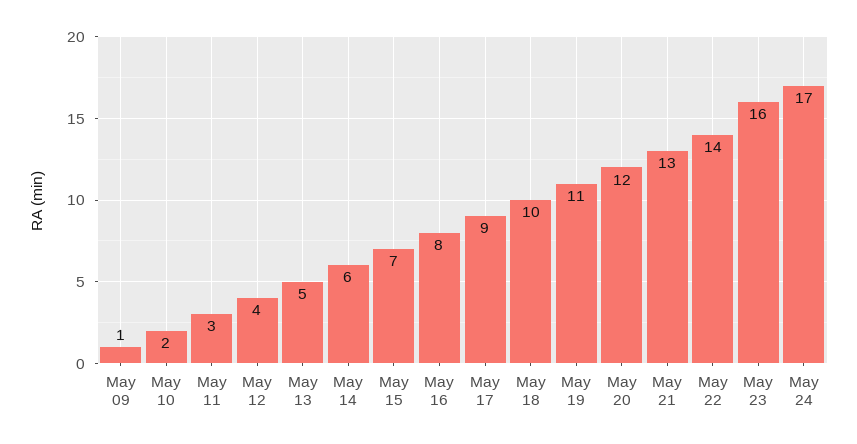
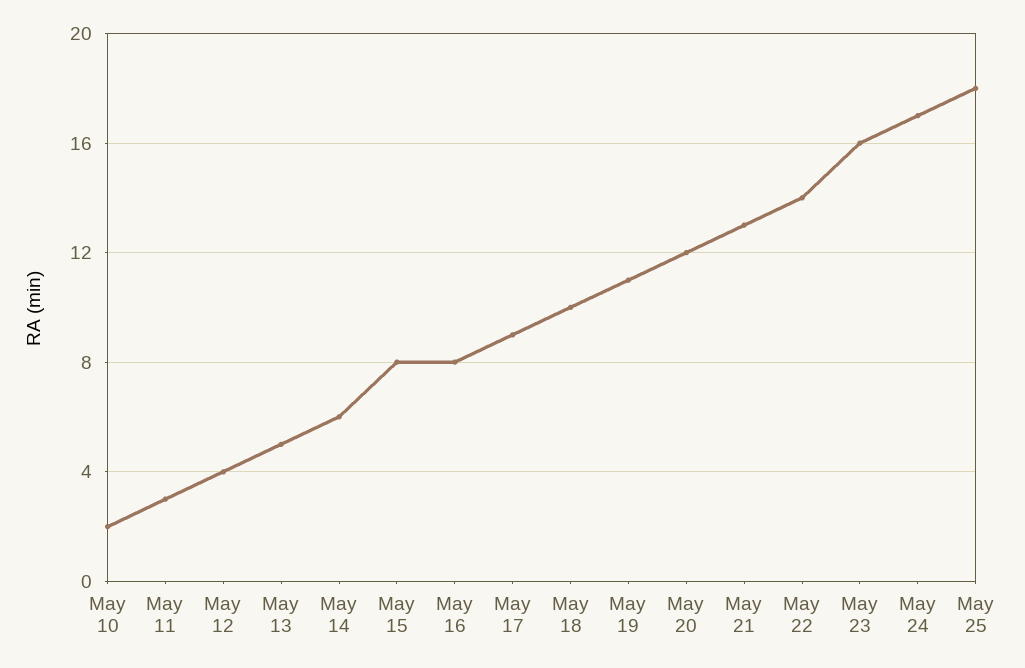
May 09: 1 -> none
May 15: 7 -> 8
May 25: none -> 18

